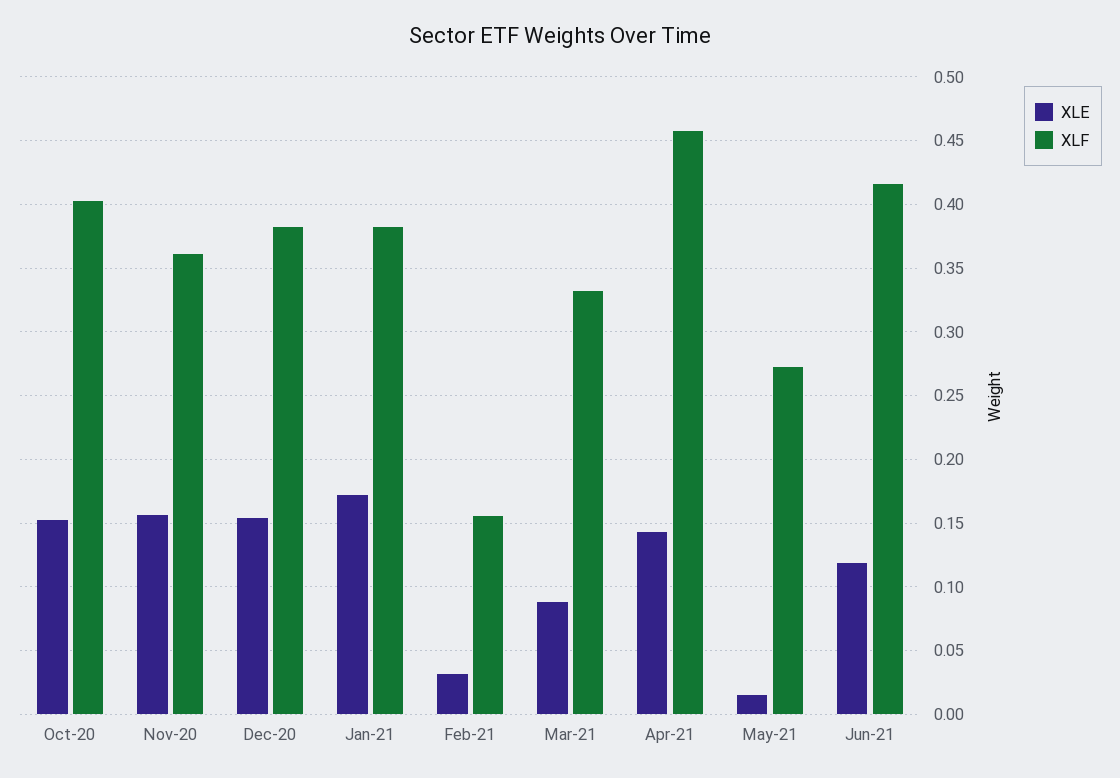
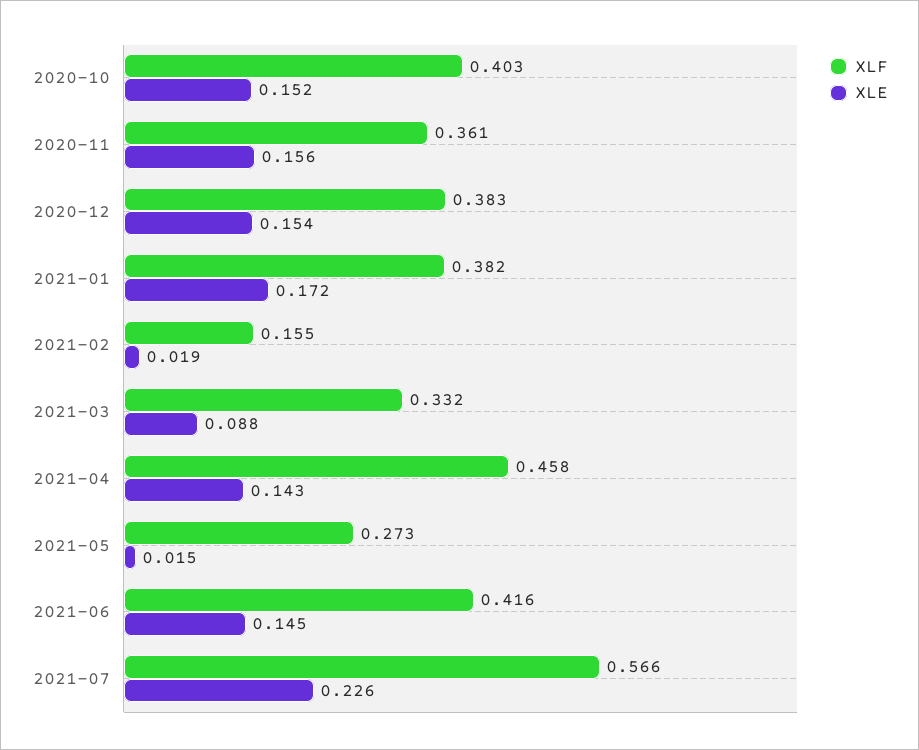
XLE, Feb-21: 0.03 -> 0.019
XLE, Jun-21: 0.12 -> 0.145
XLF, 2021-07: none -> 0.566
XLE, 2021-07: none -> 0.226

